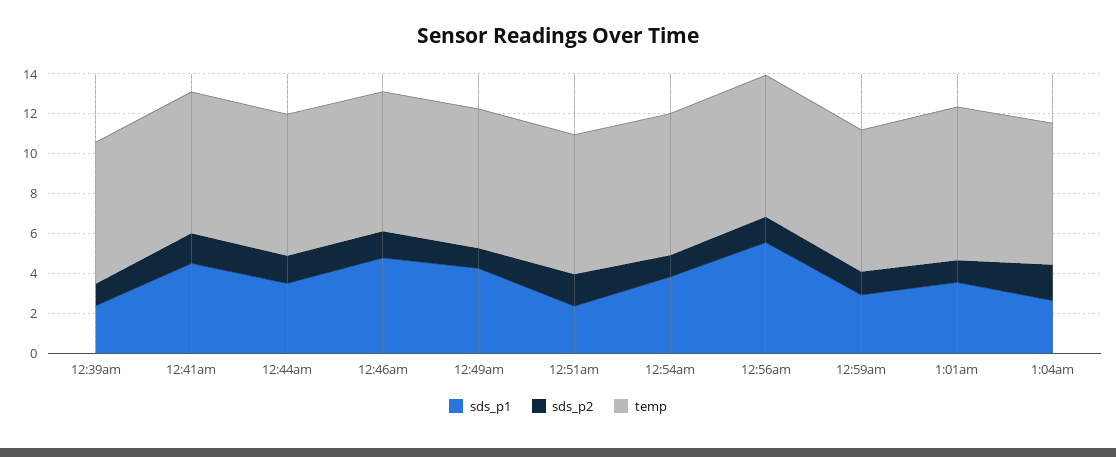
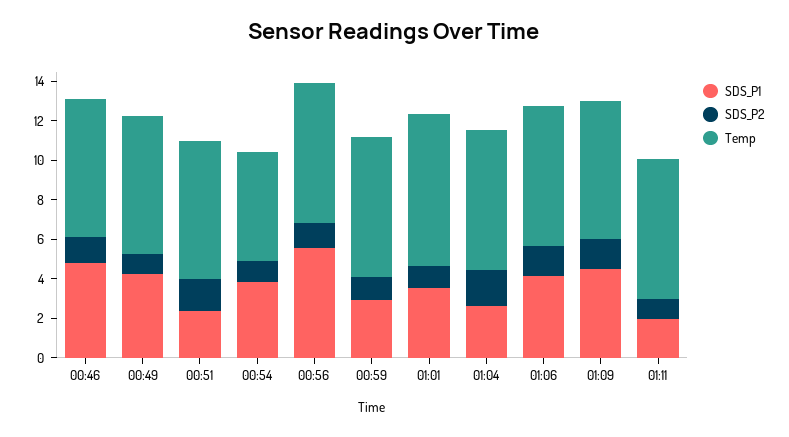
sds_p1, 12:39am: 2.5 -> none
sds_p2, 12:39am: 1 -> none
temp, 12:39am: 7 -> none
sds_p1, 12:41am: 4.5 -> none
sds_p2, 12:41am: 1.5 -> none
temp, 12:41am: 7 -> none
sds_p1, 12:44am: 3.5 -> none
sds_p2, 12:44am: 1.5 -> none
temp, 12:44am: 7 -> none
temp, 12:54am: 7 -> 5.5
sds_p1, 01:06: none -> 4
sds_p2, 01:06: none -> 1.5
temp, 01:06: none -> 7
sds_p1, 01:09: none -> 4.5
sds_p2, 01:09: none -> 1.5
temp, 01:09: none -> 7
sds_p1, 01:11: none -> 2
sds_p2, 01:11: none -> 1
temp, 01:11: none -> 7

